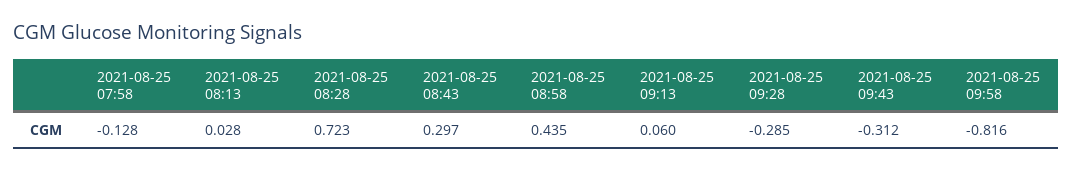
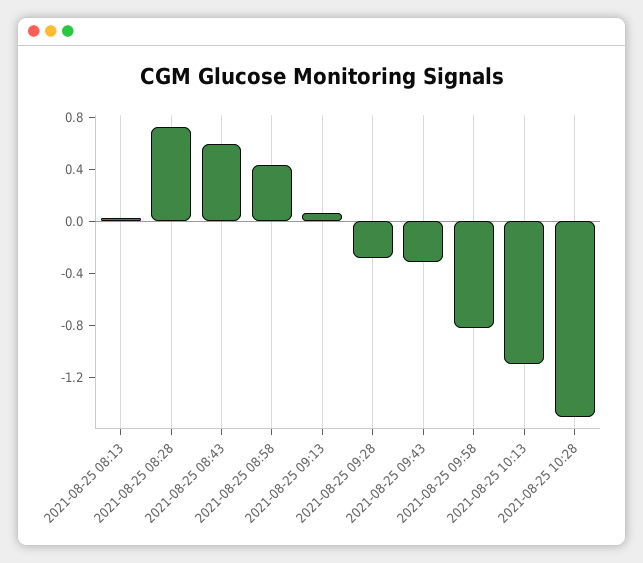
2021-08-25 07:58: -0.128 -> none
2021-08-25 08:43: 0.297 -> 0.6
2021-08-25 10:13: none -> -1.1
2021-08-25 10:28: none -> -1.5

